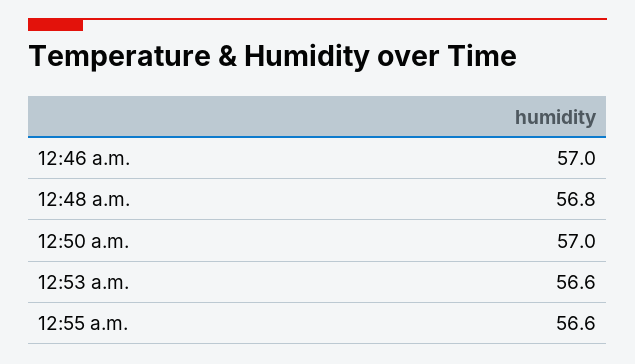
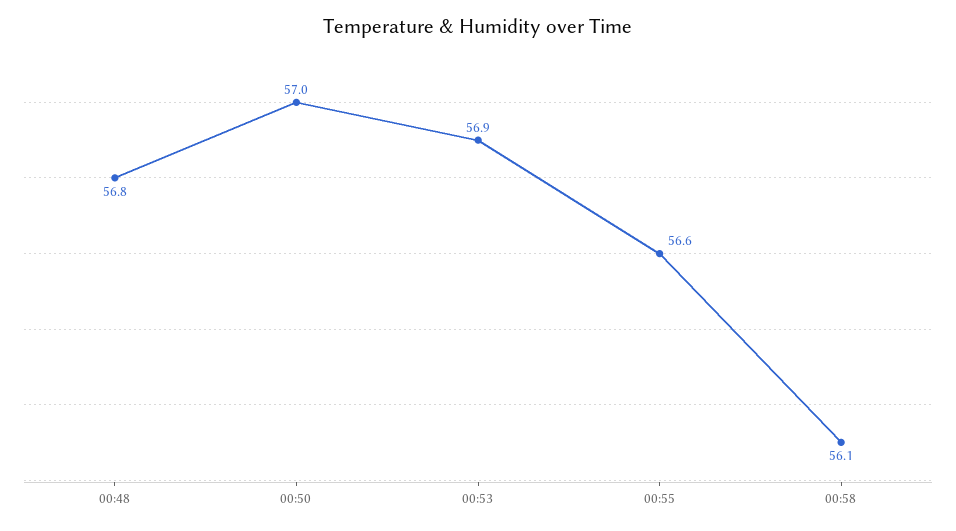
12:46 a.m.: 57 -> none
12:53 a.m.: 56.6 -> 56.9
00:58: none -> 56.1

